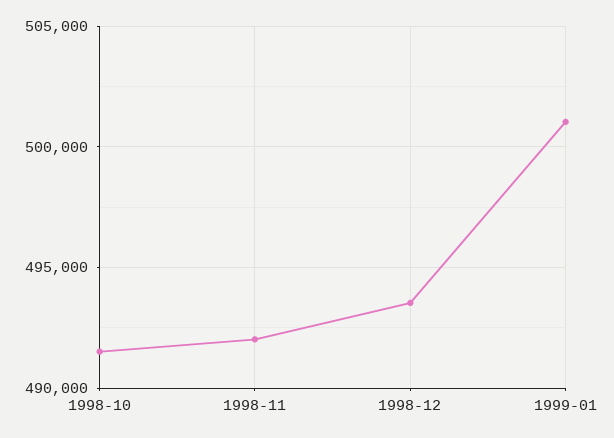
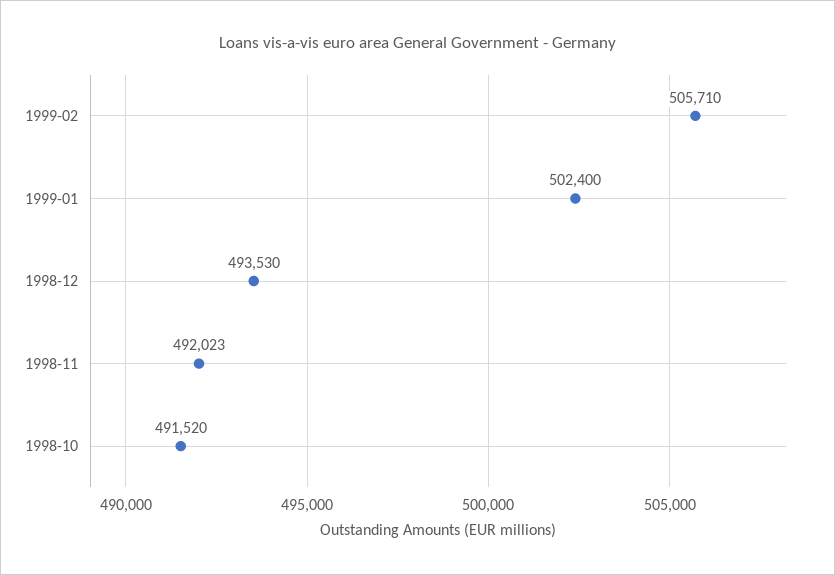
1999-01: 501000 -> 502400
1999-02: none -> 505710

